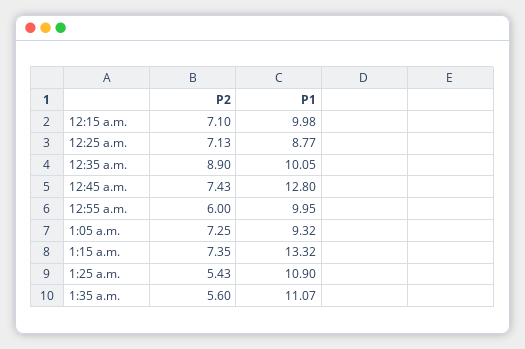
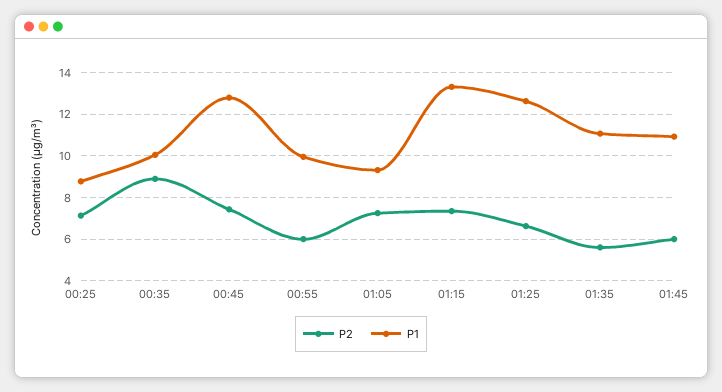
P2, 12:15 a.m.: 7.1 -> none
P1, 12:15 a.m.: 9.98 -> none
P2, 1:25 a.m.: 5.43 -> 6.5
P1, 1:25 a.m.: 10.9 -> 12.5
P2, 01:45: none -> 6
P1, 01:45: none -> 11

